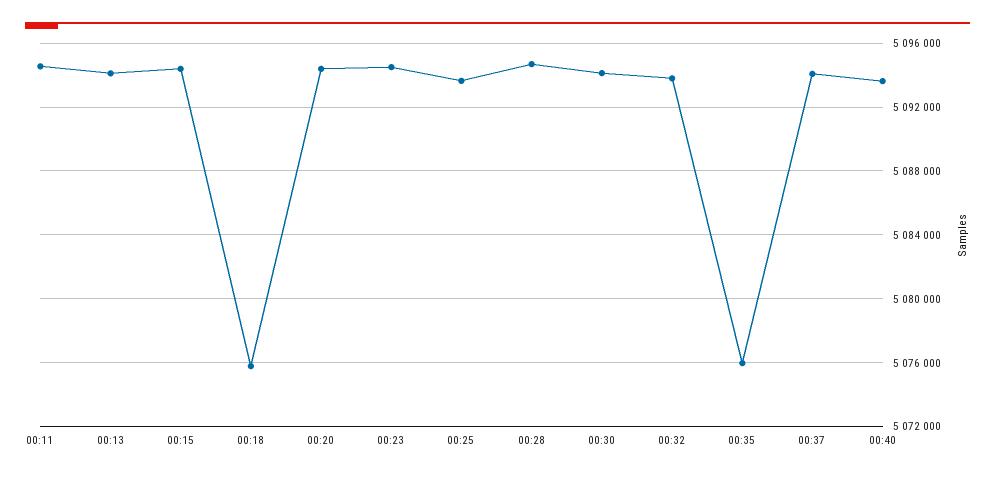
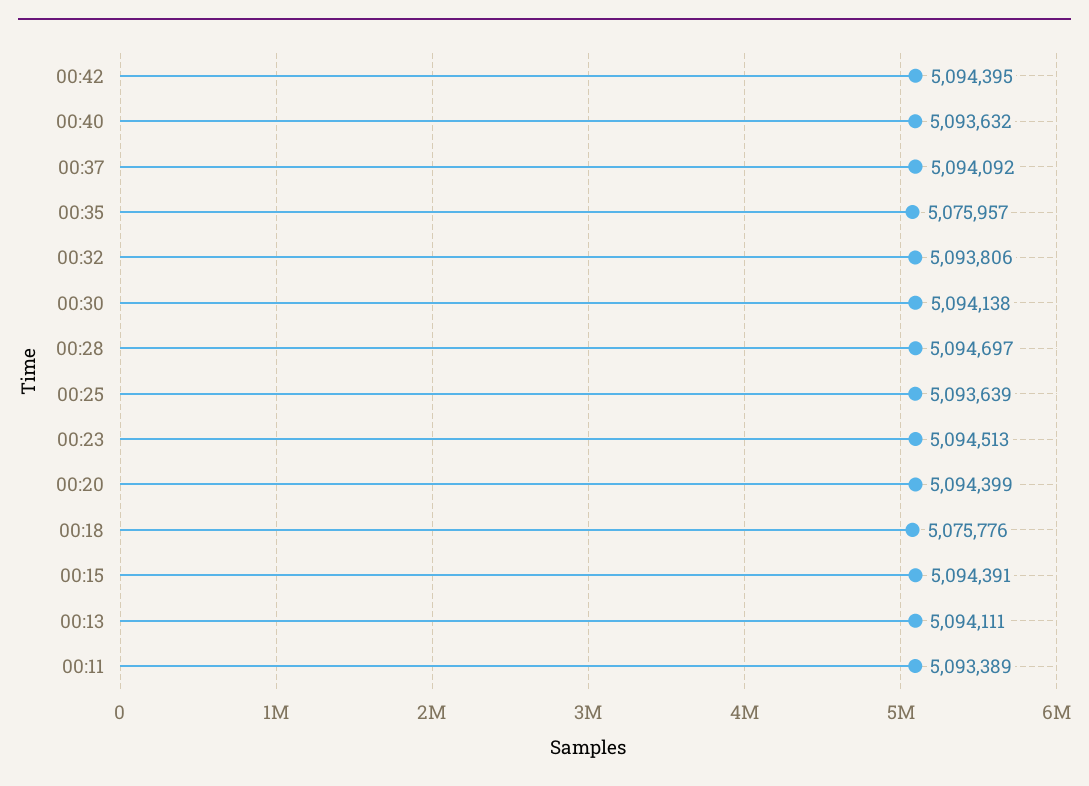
00:11: 5094500 -> 5093389
00:42: none -> 5094395

